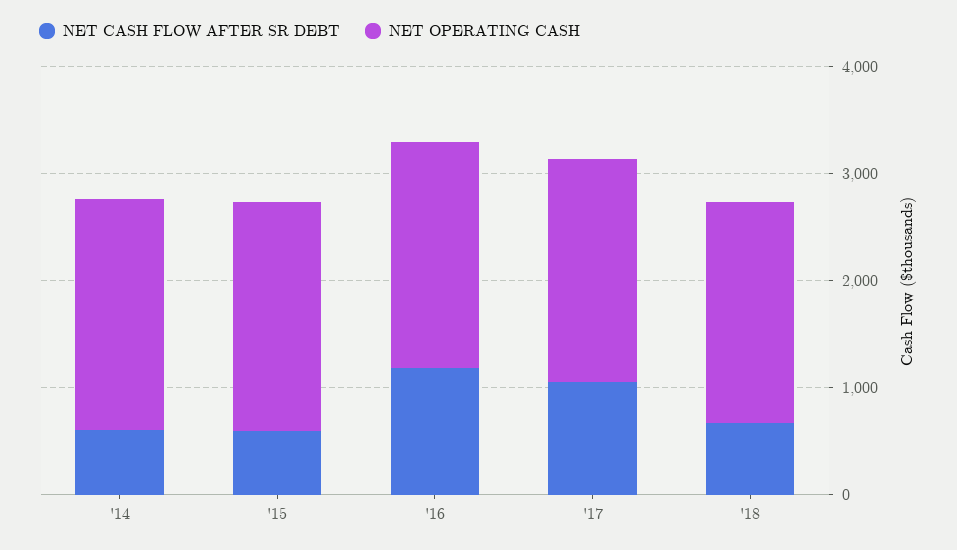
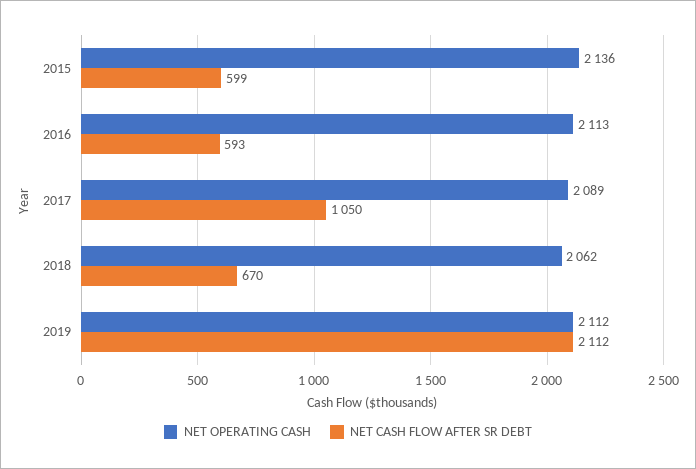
NET CASH FLOW AFTER SR DEBT, '14: 600 -> none
NET OPERATING CASH, '14: 2200 -> none
NET CASH FLOW AFTER SR DEBT, '16: 1200 -> 593
NET OPERATING CASH, 2019: none -> 2112
NET CASH FLOW AFTER SR DEBT, 2019: none -> 2112

